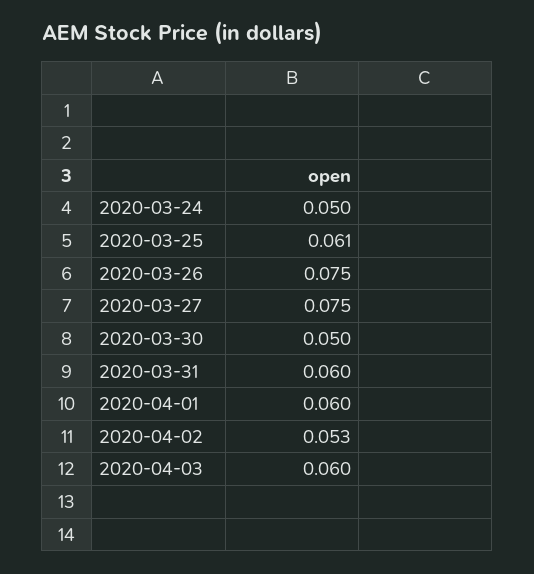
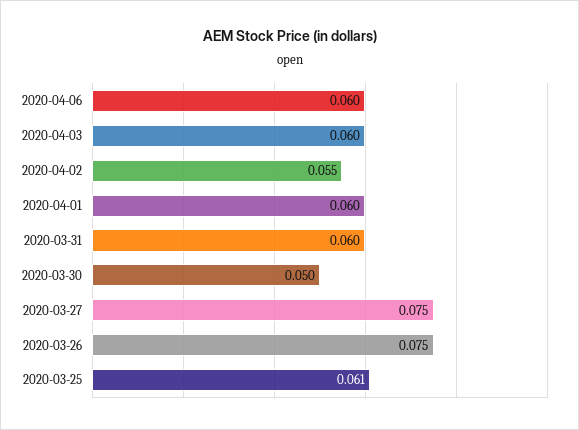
2020-03-24: 0.05 -> none
2020-04-02: 0.053 -> 0.055
2020-04-06: none -> 0.06

